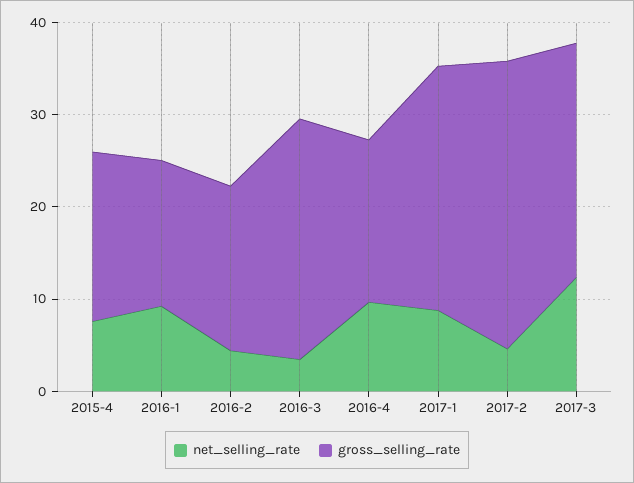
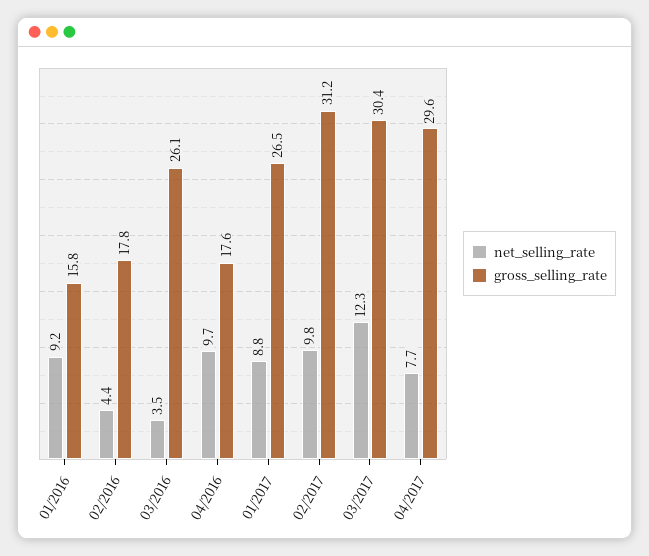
net_selling_rate, 2015-4: 8 -> none
gross_selling_rate, 2015-4: 18 -> none
net_selling_rate, 2017-2: 4 -> 9.8
gross_selling_rate, 2017-3: 26 -> 30.4
net_selling_rate, 04/2017: none -> 7.7
gross_selling_rate, 04/2017: none -> 29.6

